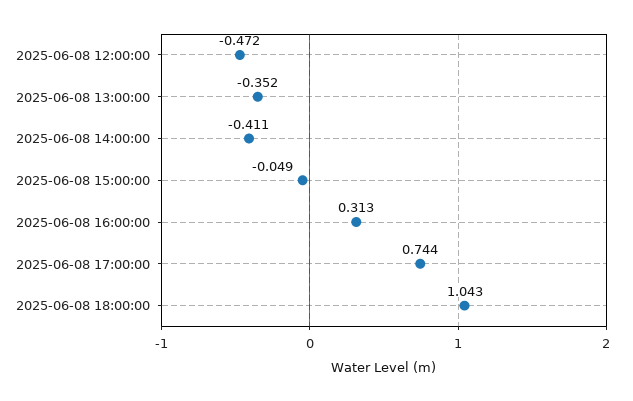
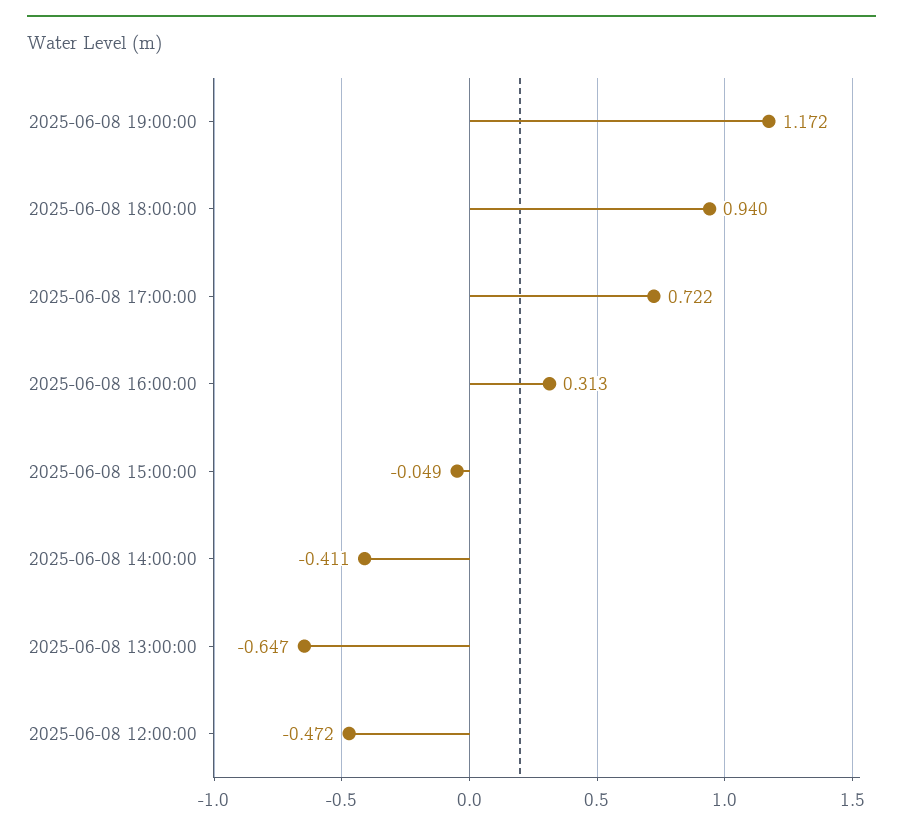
2025-06-08 13:00:00: -0.352 -> -0.647
2025-06-08 17:00:00: 0.744 -> 0.722
2025-06-08 18:00:00: 1.043 -> 0.94
2025-06-08 19:00:00: none -> 1.172

